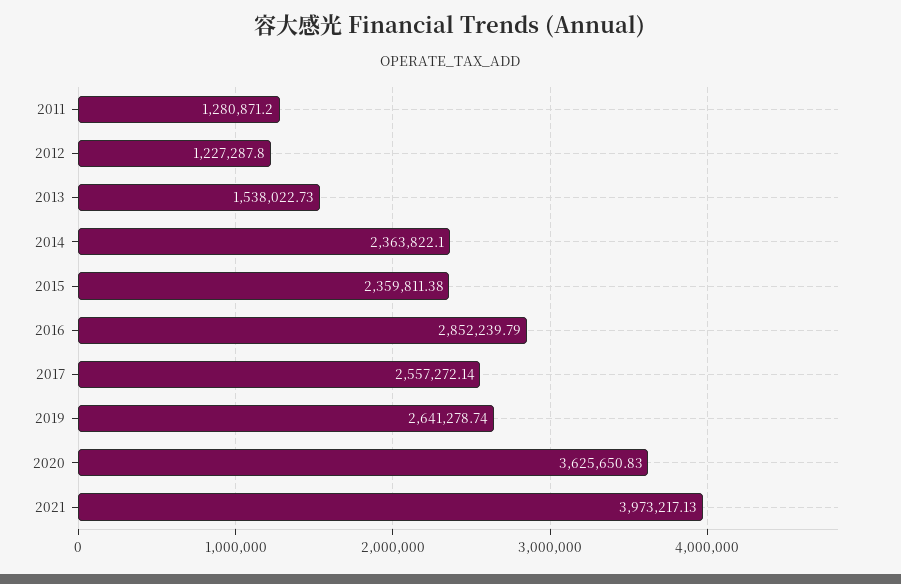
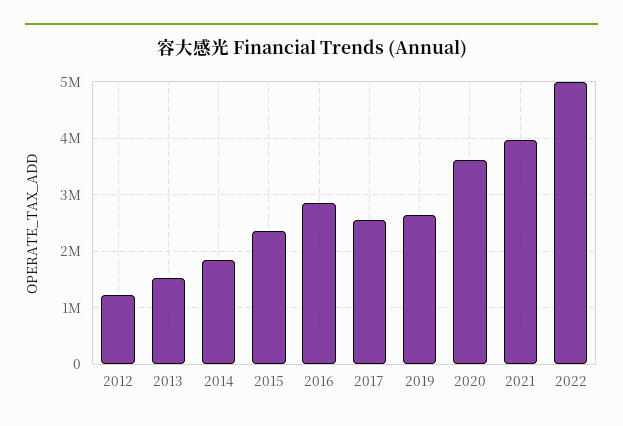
2011: 1280871.2 -> none
2014: 2363822.1 -> 1800000
2022: none -> 5000000

